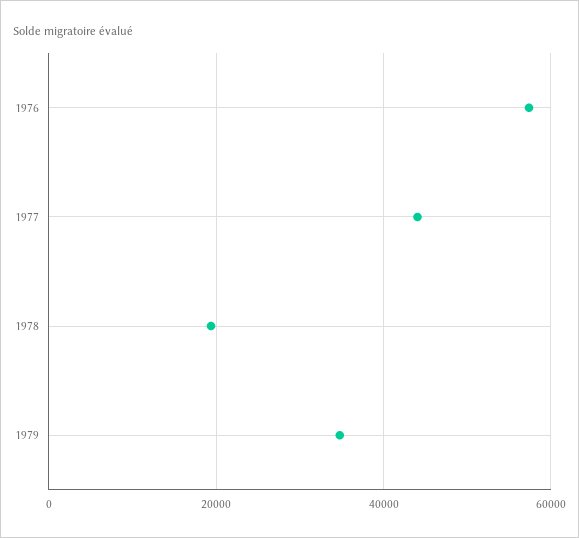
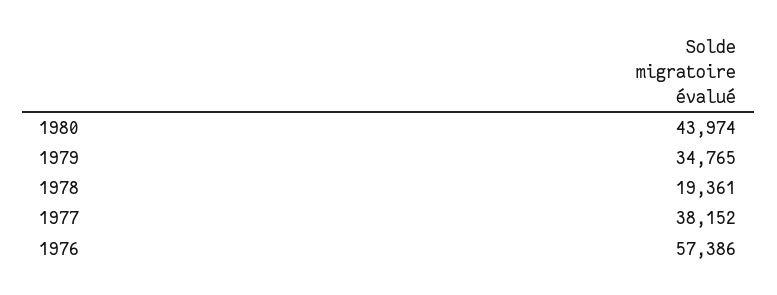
1977: 44000 -> 38152
1980: none -> 43974

